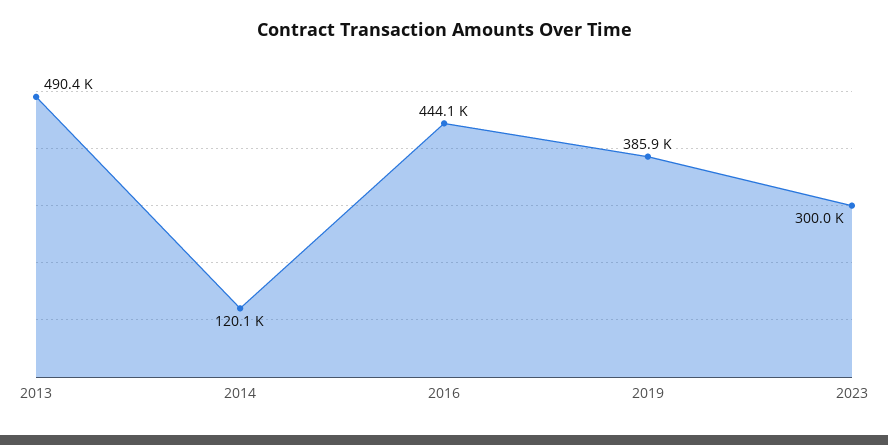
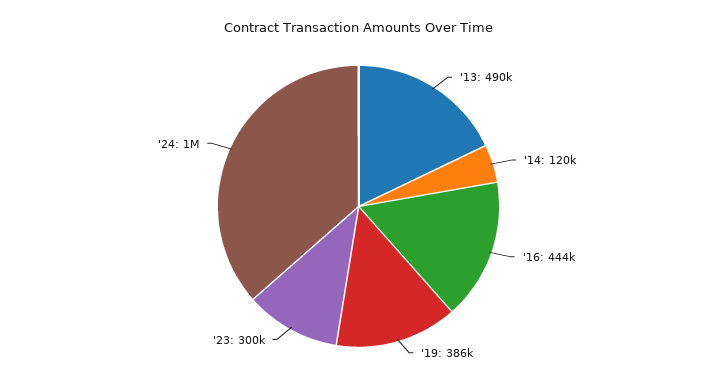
'24: none -> 1000000

